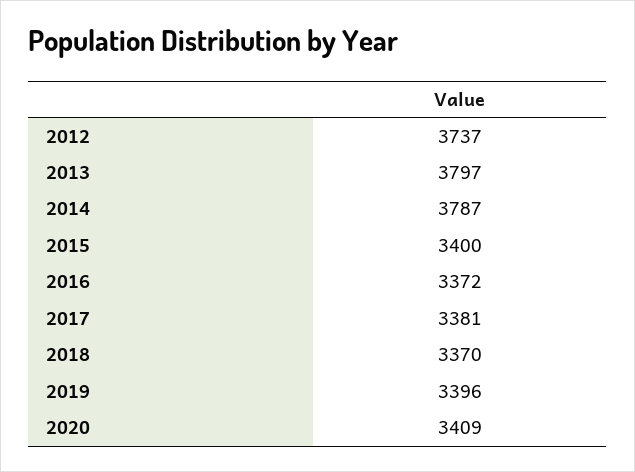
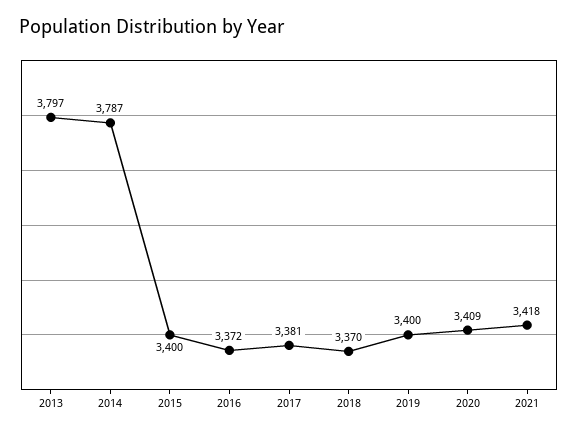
2012: 3737 -> none
2019: 3396 -> 3400
2021: none -> 3418

